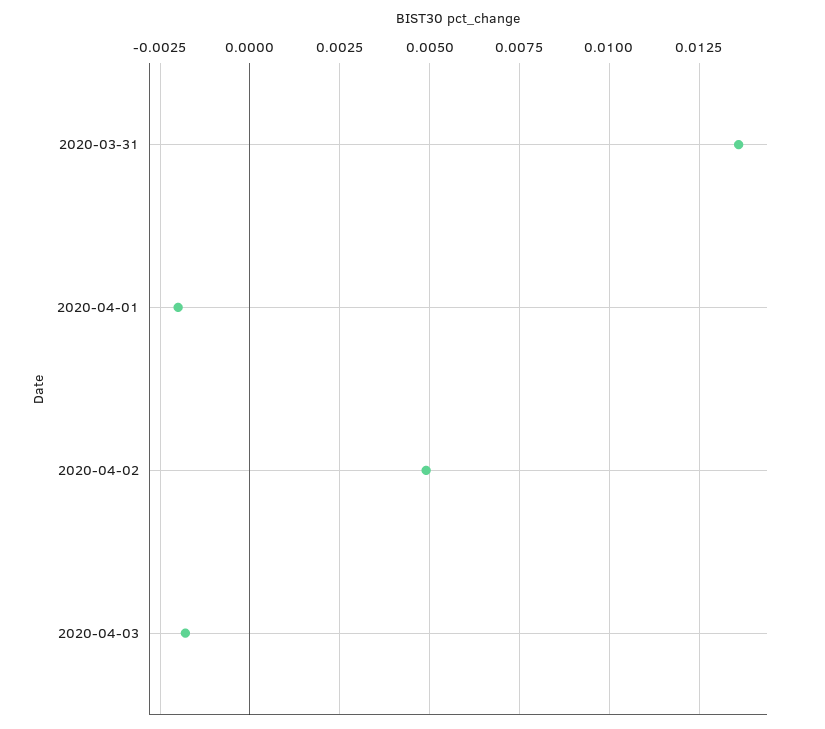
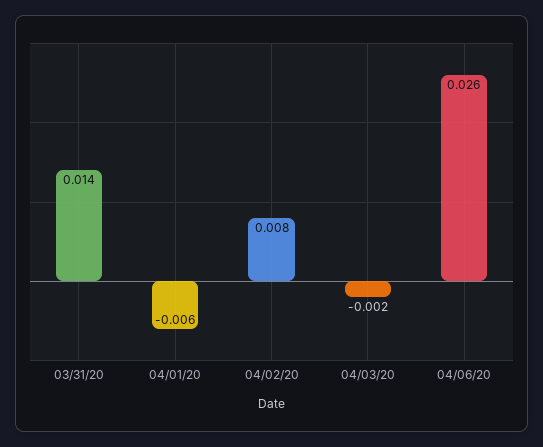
2020-04-01: -0.002 -> -0.006
2020-04-02: 0.005 -> 0.008
04/06/20: none -> 0.026

